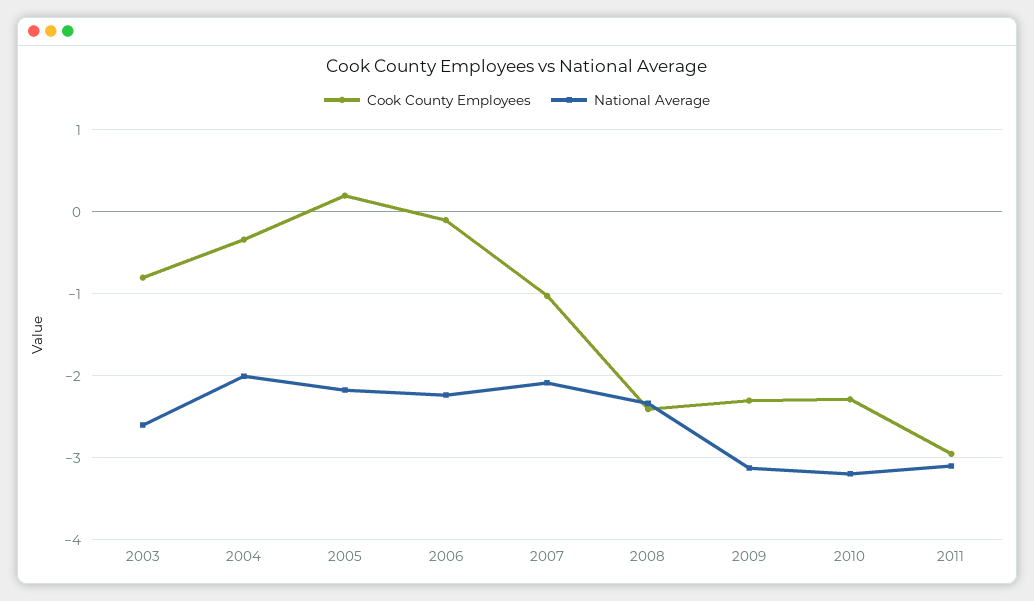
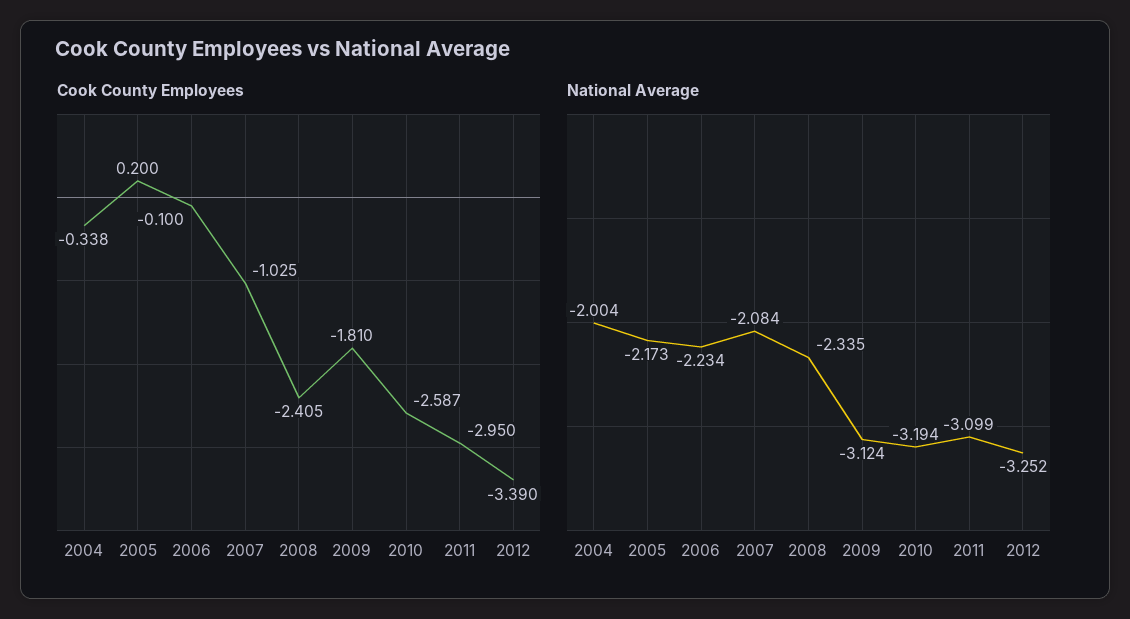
Cook County Employees, 2003: -0.8 -> none
National Average, 2003: -2.6 -> none
Cook County Employees, 2009: -2.3 -> -1.81
Cook County Employees, 2010: -2.3 -> -2.587
Cook County Employees, 2012: none -> -3.39
National Average, 2012: none -> -3.252

